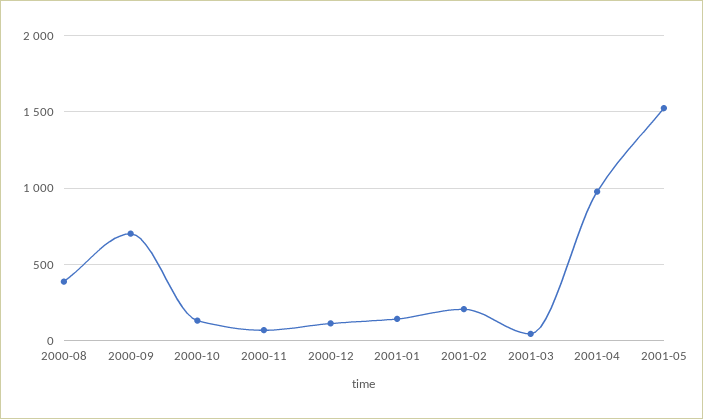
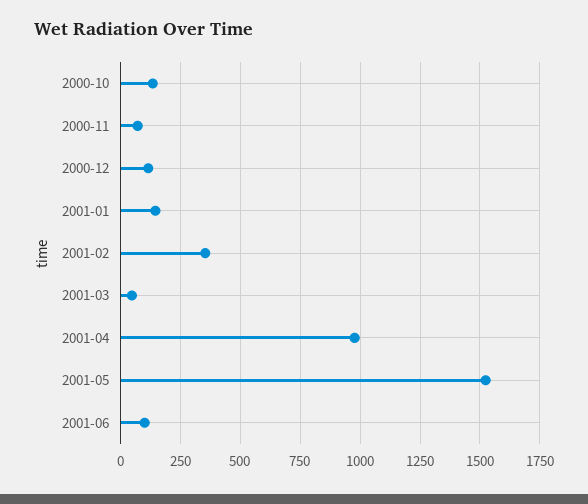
2000-08: 400 -> none
2000-09: 700 -> none
2001-02: 200 -> 350
2001-06: none -> 100

